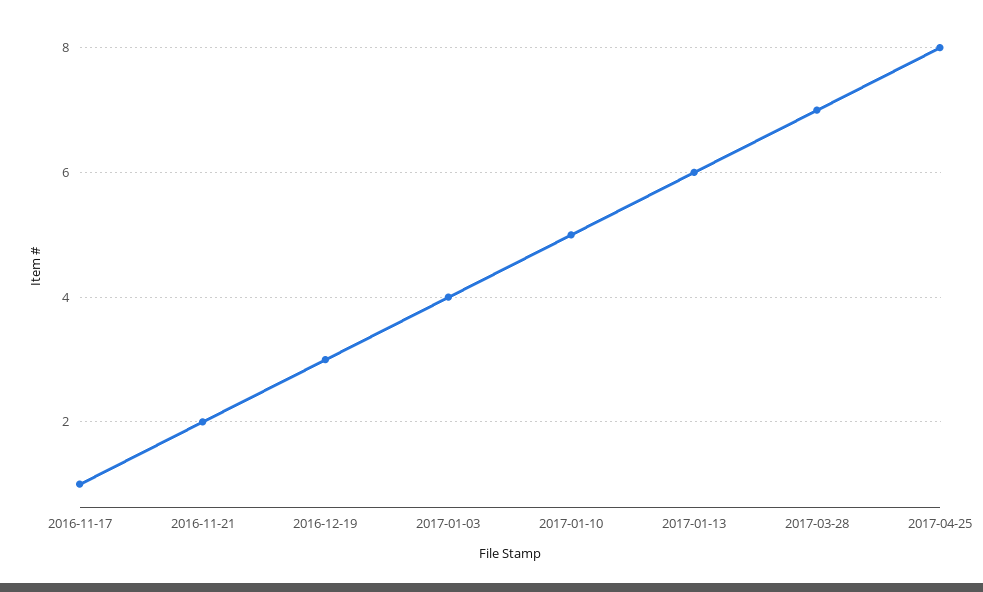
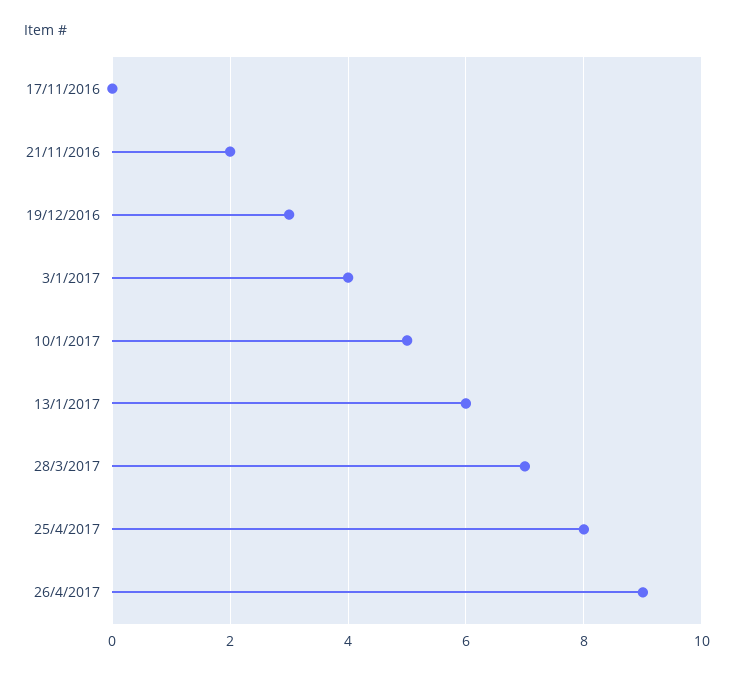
2016-11-17: 1 -> 0
26/4/2017: none -> 9

